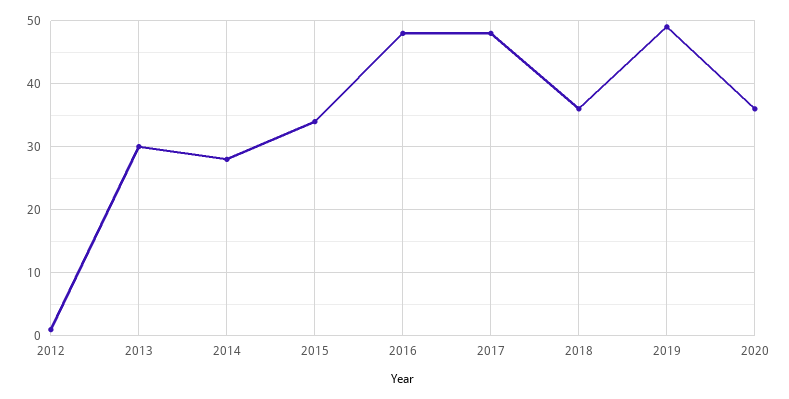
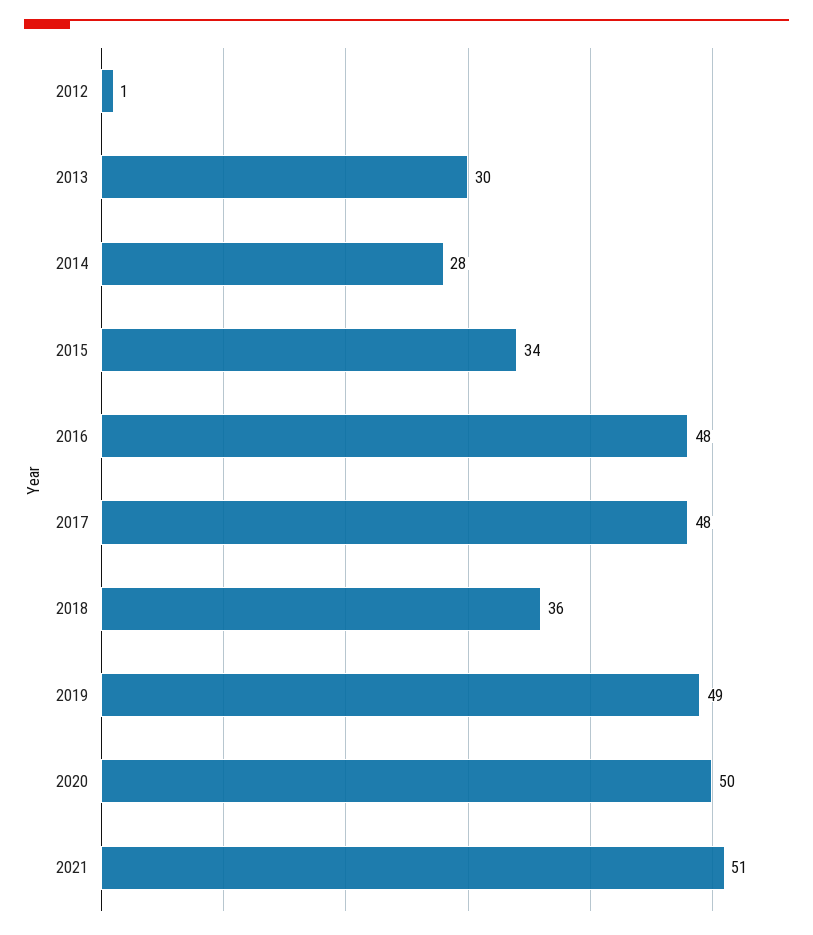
2020: 36 -> 50
2021: none -> 51

